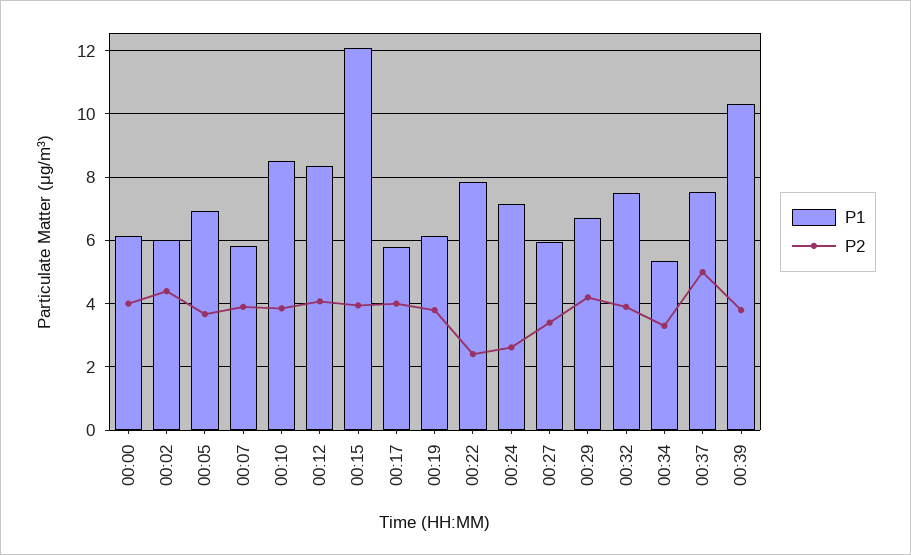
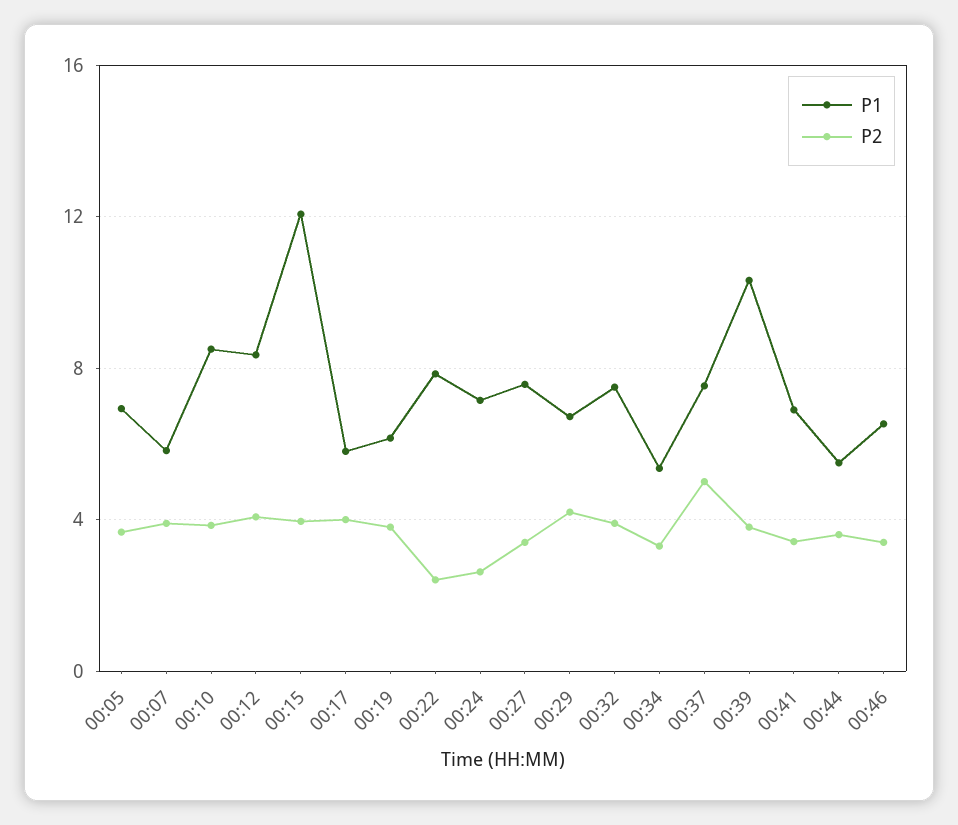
P1, 00:00: 6.2 -> none
P2, 00:00: 4 -> none
P1, 00:02: 6 -> none
P2, 00:02: 4.4 -> none
P1, 00:27: 6 -> 7.5
P1, 00:41: none -> 7
P2, 00:41: none -> 3.5
P1, 00:44: none -> 5.5
P2, 00:44: none -> 3.5
P1, 00:46: none -> 6.5
P2, 00:46: none -> 3.5

